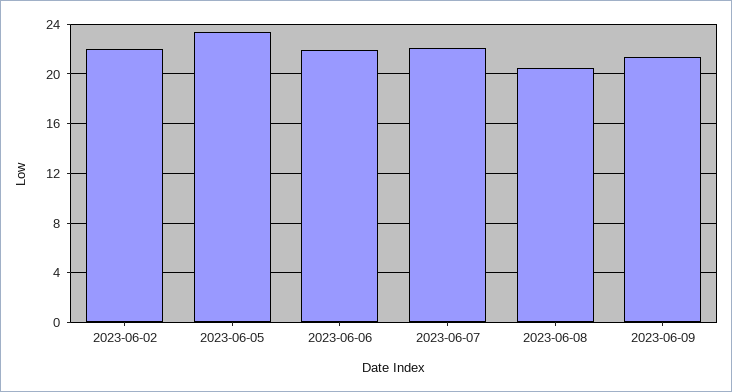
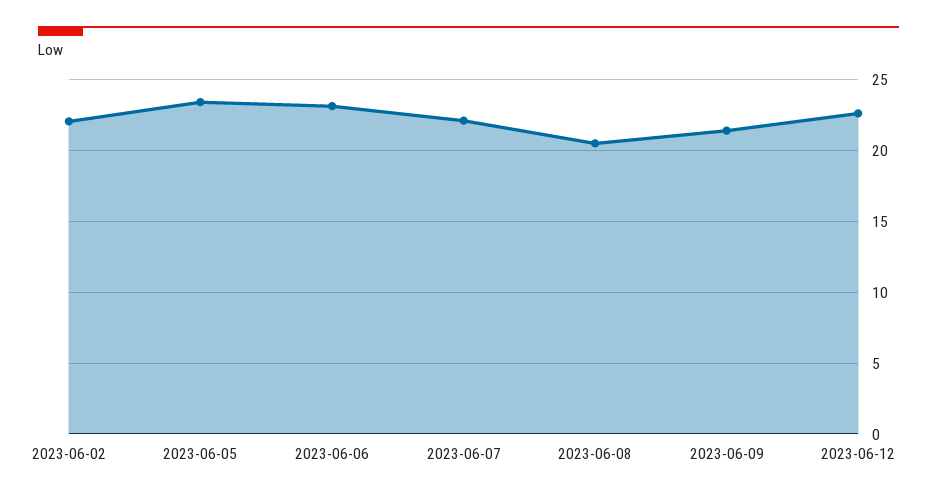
2023-06-06: 22 -> 23
2023-06-12: none -> 22.5

